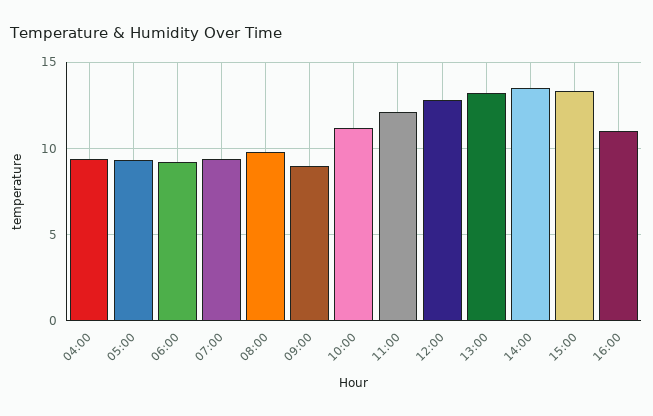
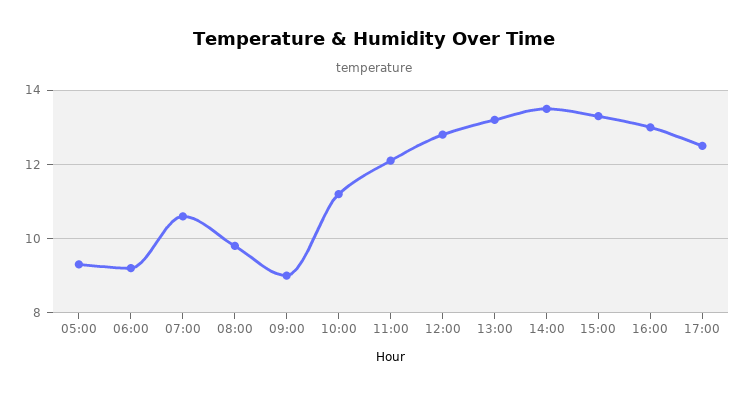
04:00: 9.5 -> none
07:00: 9.5 -> 10.5
16:00: 11 -> 13
17:00: none -> 12.5

